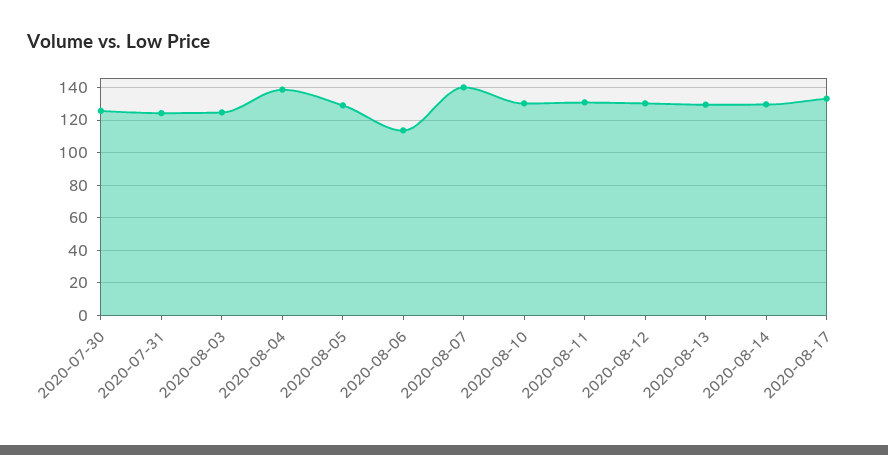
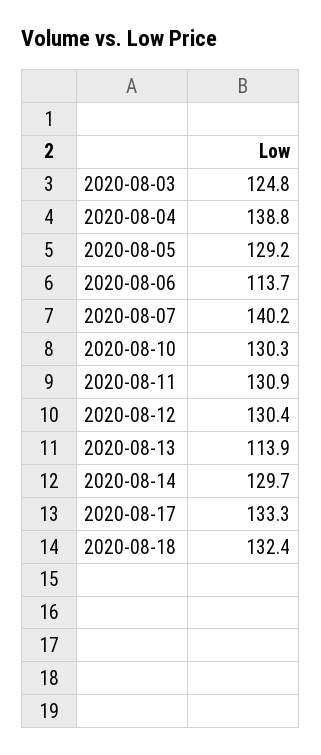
2020-07-30: 125 -> none
2020-07-31: 125 -> none
2020-08-13: 130 -> 113.9
2020-08-18: none -> 132.4

